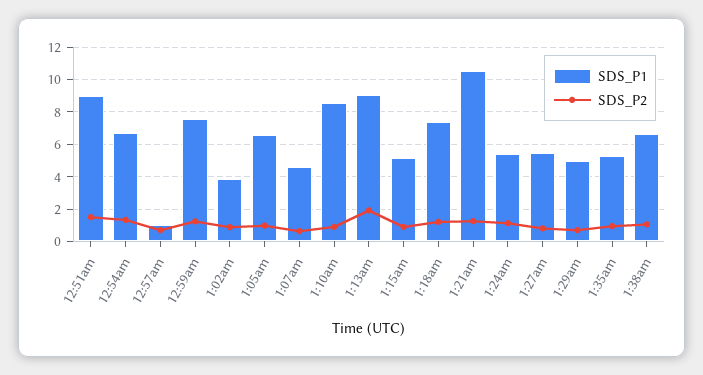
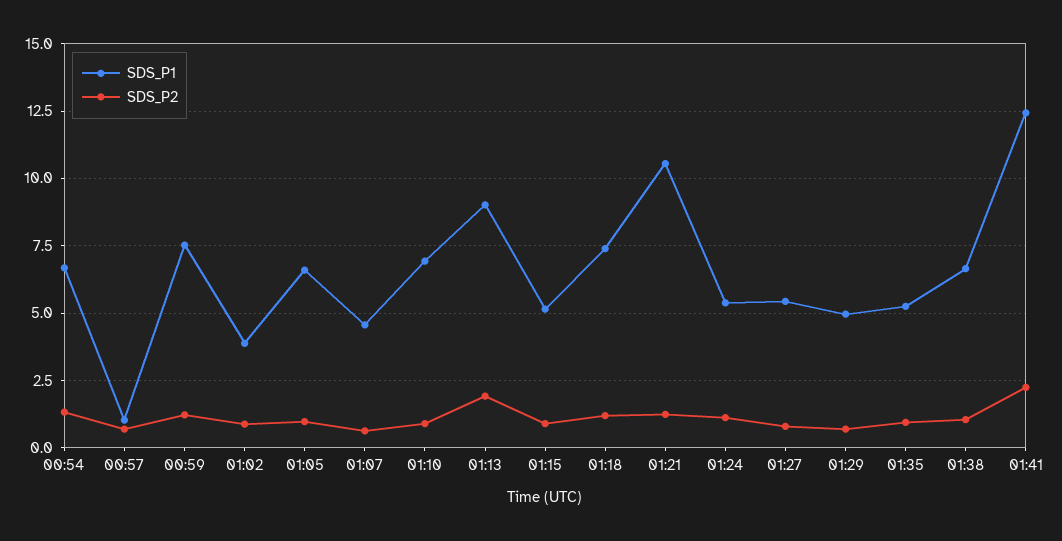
SDS_P1, 12:51am: 9 -> none
SDS_P2, 12:51am: 1.5 -> none
SDS_P1, 1:10am: 8.5 -> 7
SDS_P1, 01:41: none -> 12.5
SDS_P2, 01:41: none -> 2.25

